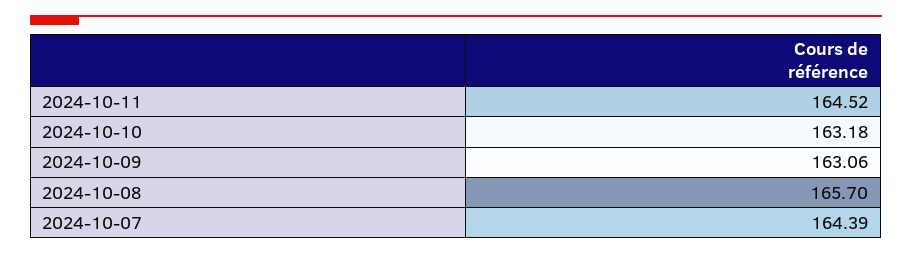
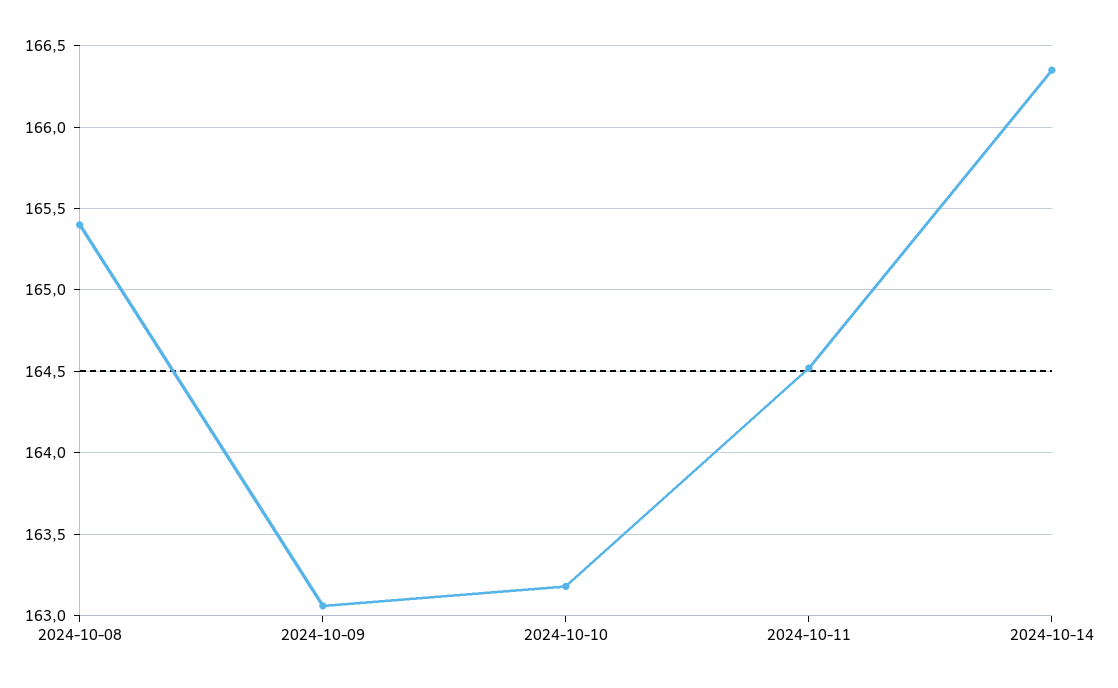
2024-10-08: 165.7 -> 165.4
2024-10-07: 164.39 -> none
2024-10-14: none -> 166.35

